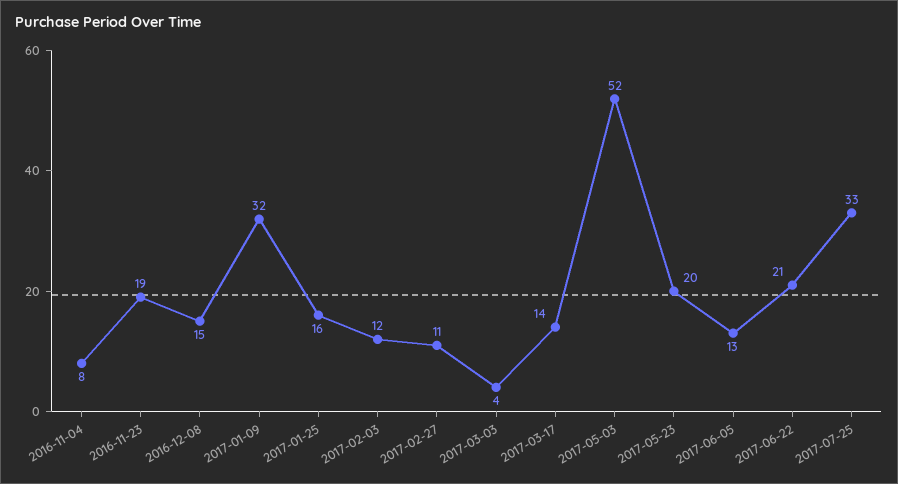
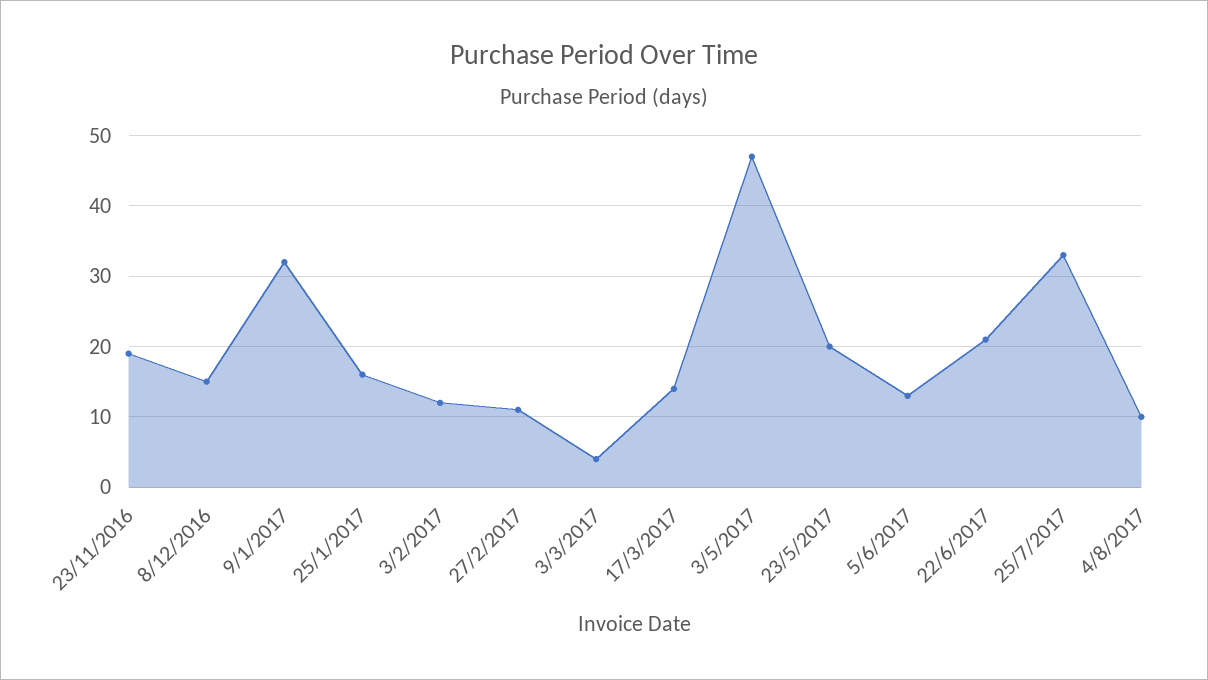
2016-11-04: 8 -> none
2017-05-03: 52 -> 47
4/8/2017: none -> 10

